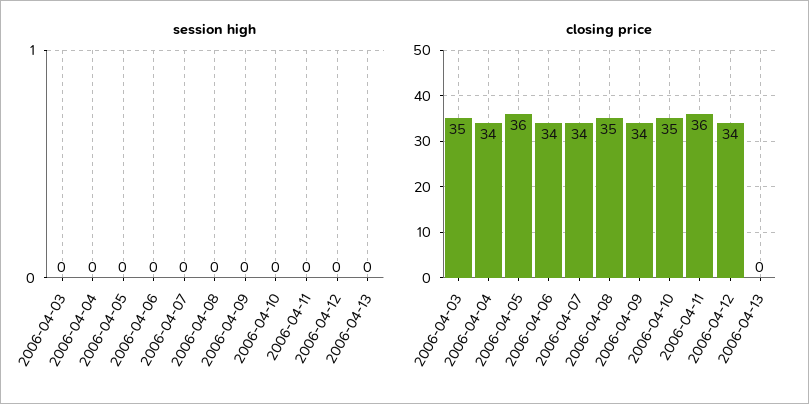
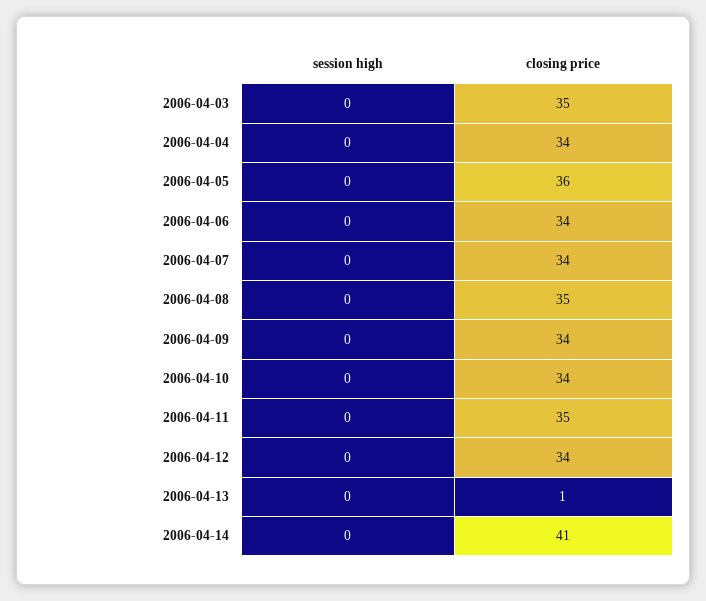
closing price, 2006-04-10: 35 -> 34
closing price, 2006-04-11: 36 -> 35
closing price, 2006-04-13: 0 -> 1
session high, 2006-04-14: none -> 0
closing price, 2006-04-14: none -> 41

